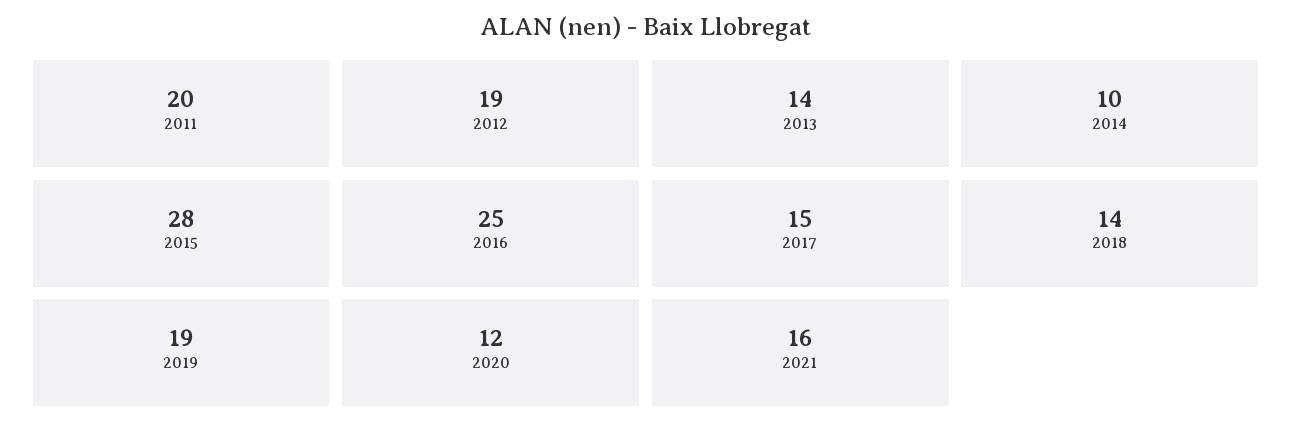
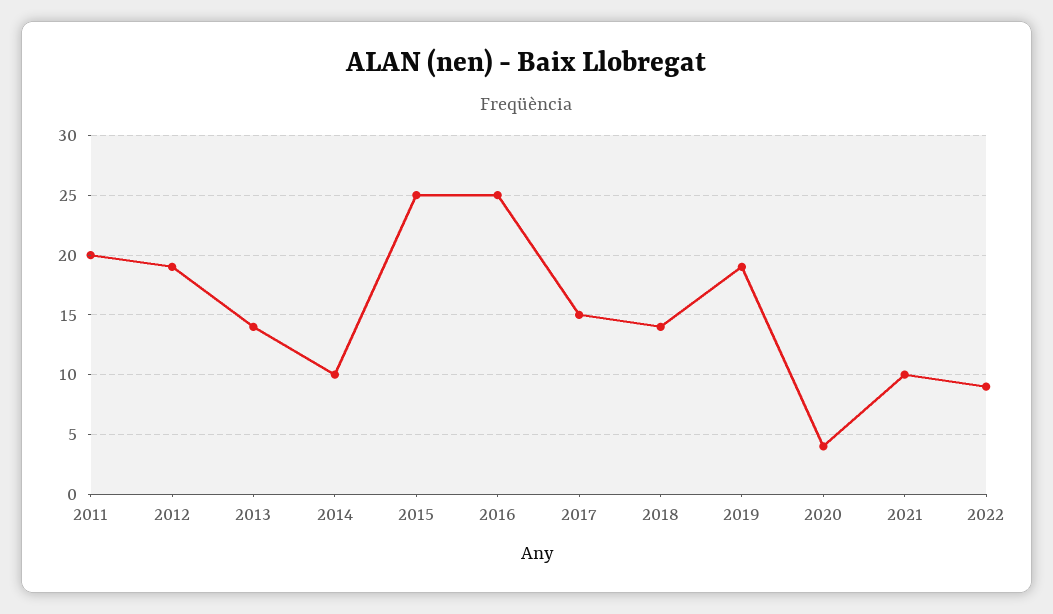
2015: 28 -> 25
2020: 12 -> 4
2021: 16 -> 10
2022: none -> 9

